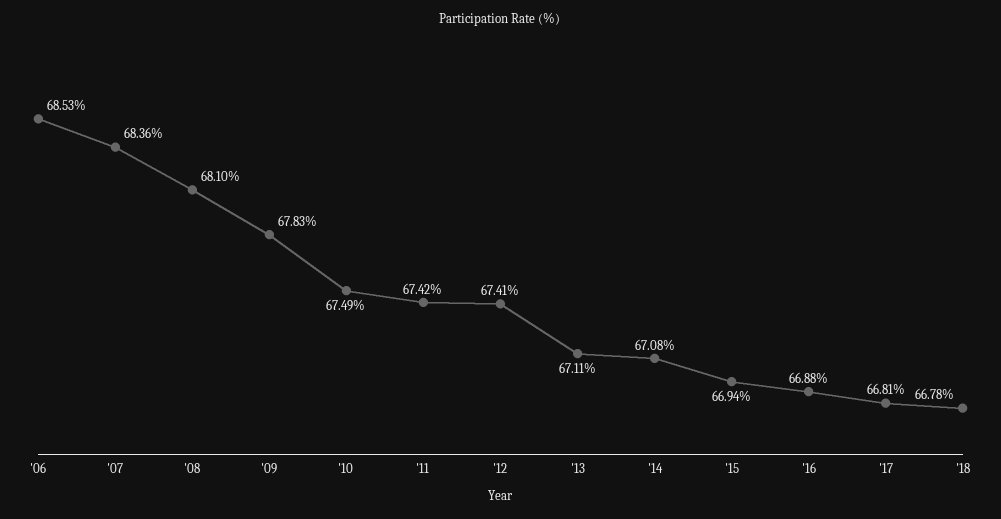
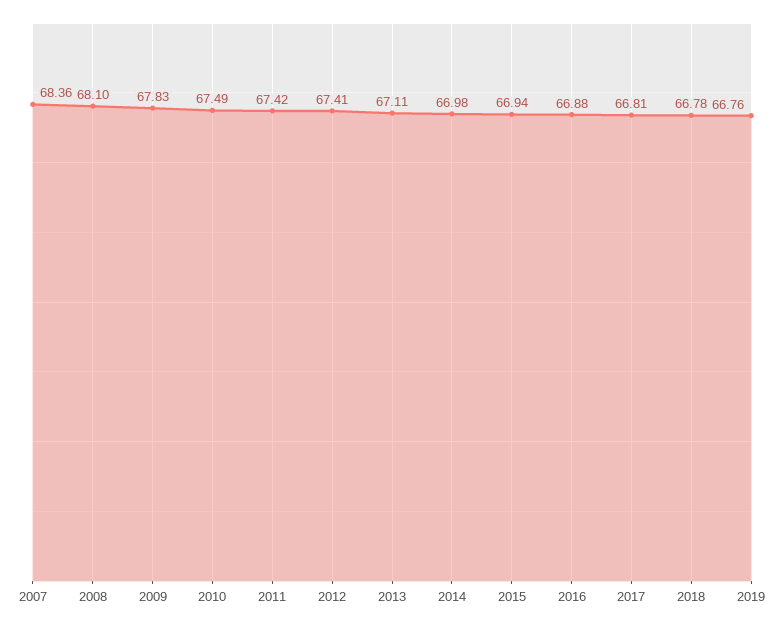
'06: 68.53 -> none
'14: 67.08 -> 66.98
2019: none -> 66.76

